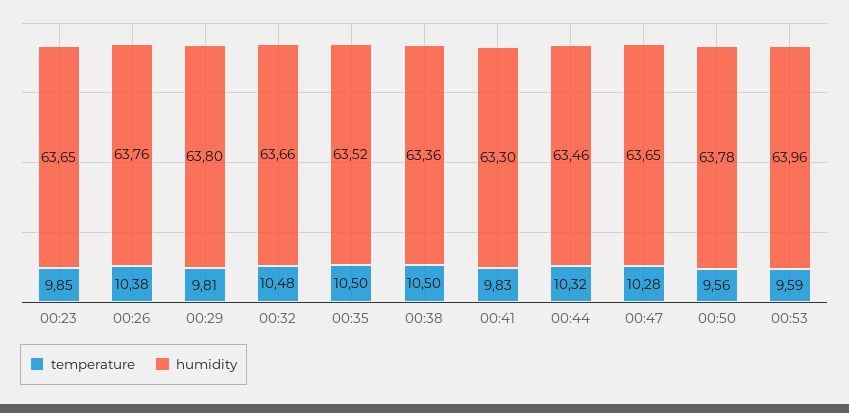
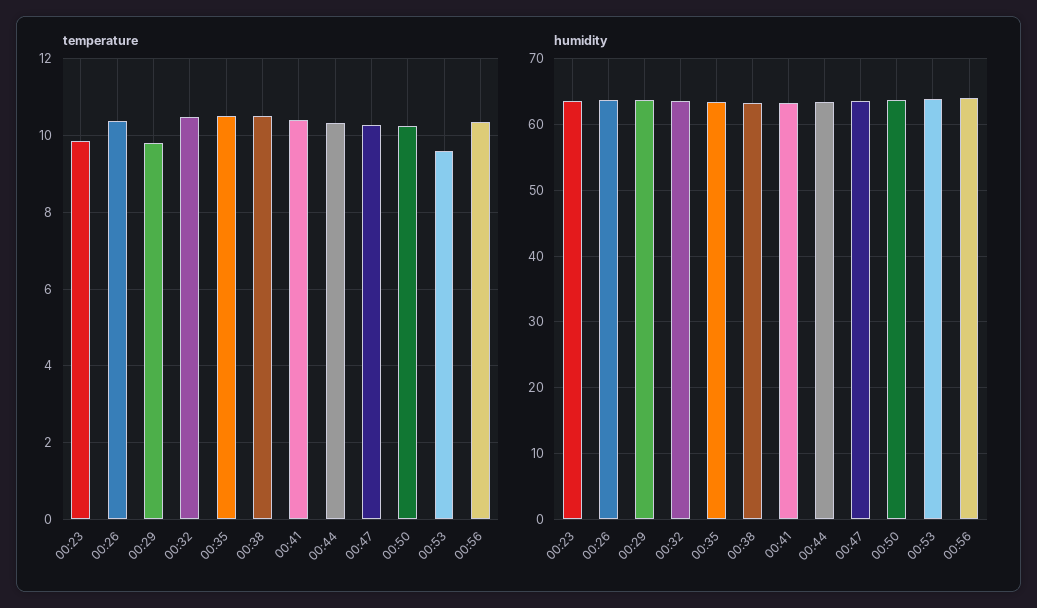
temperature, 00:41: 9.83 -> 10.4
temperature, 00:50: 9.56 -> 10.2
temperature, 00:56: none -> 10.4
humidity, 00:56: none -> 64

